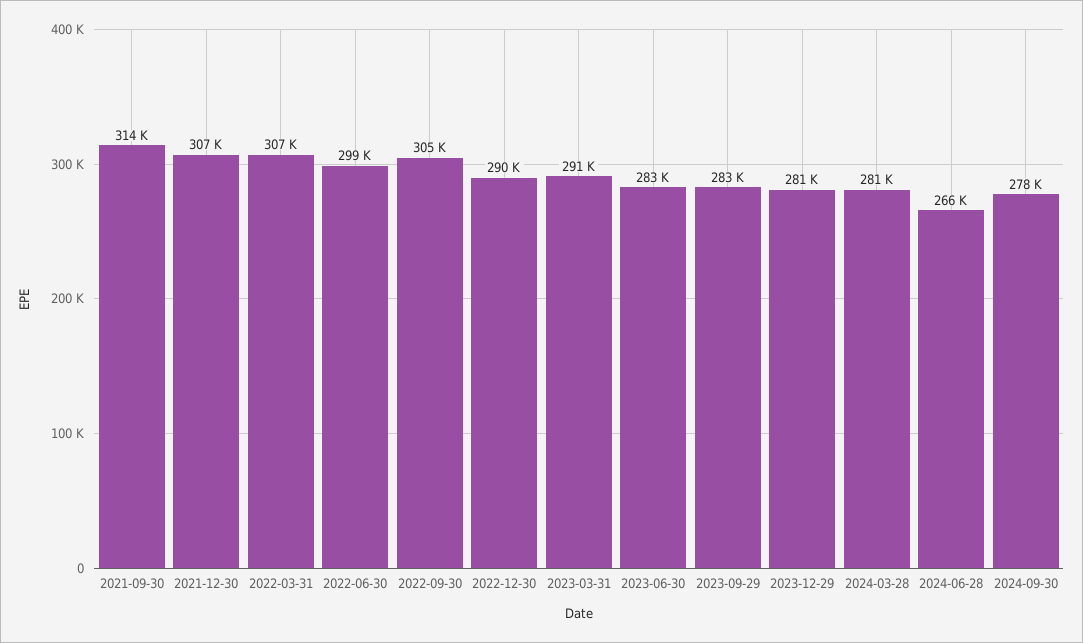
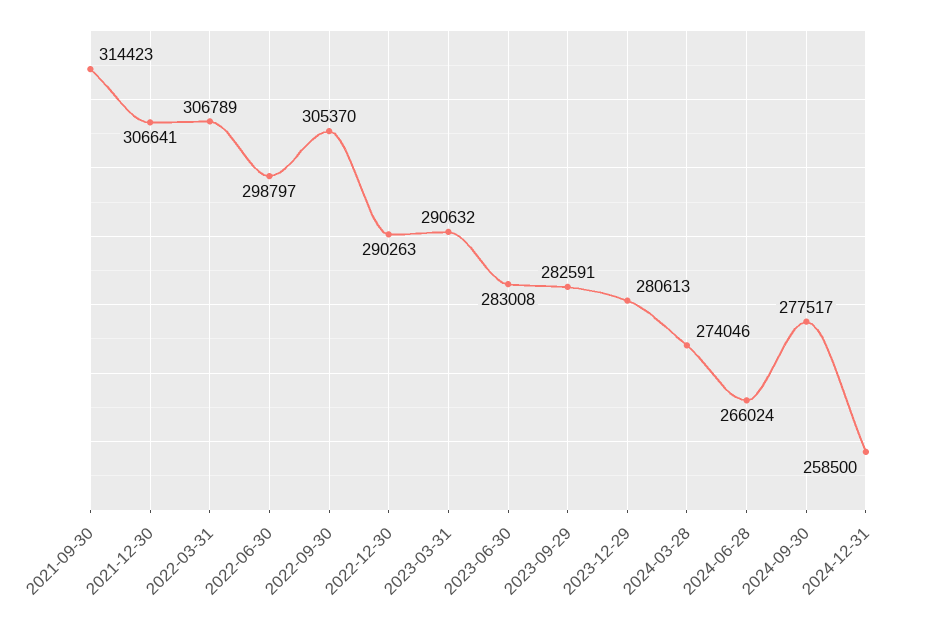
2024-03-28: 281000 -> 274046
2024-12-31: none -> 258500

